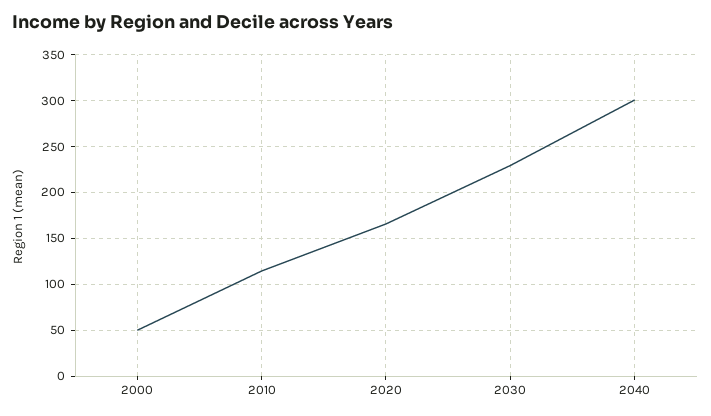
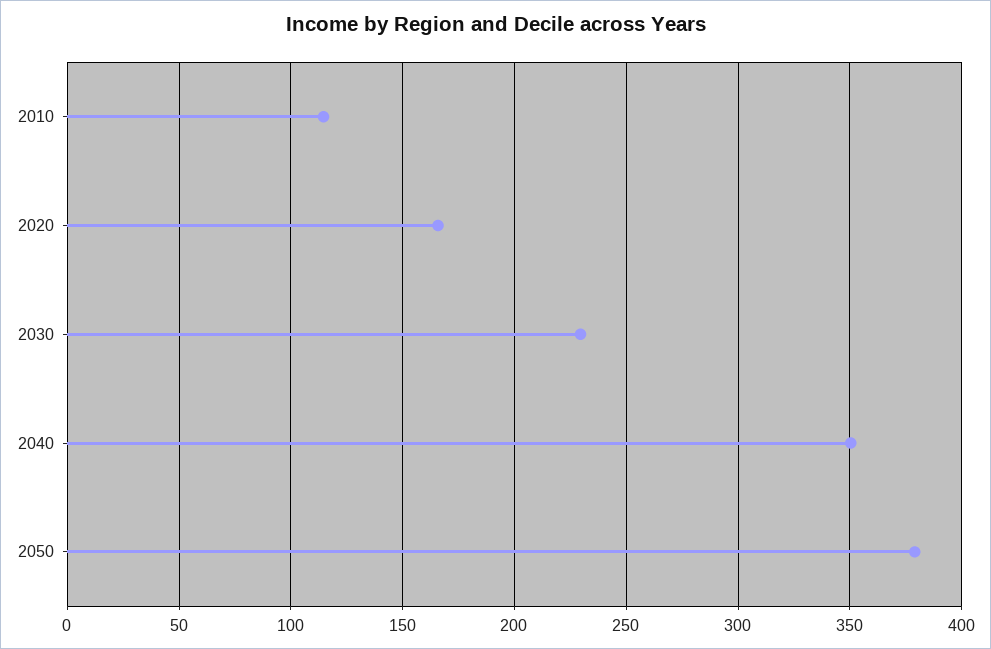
2000: 50 -> none
2040: 300 -> 350
2050: none -> 380

